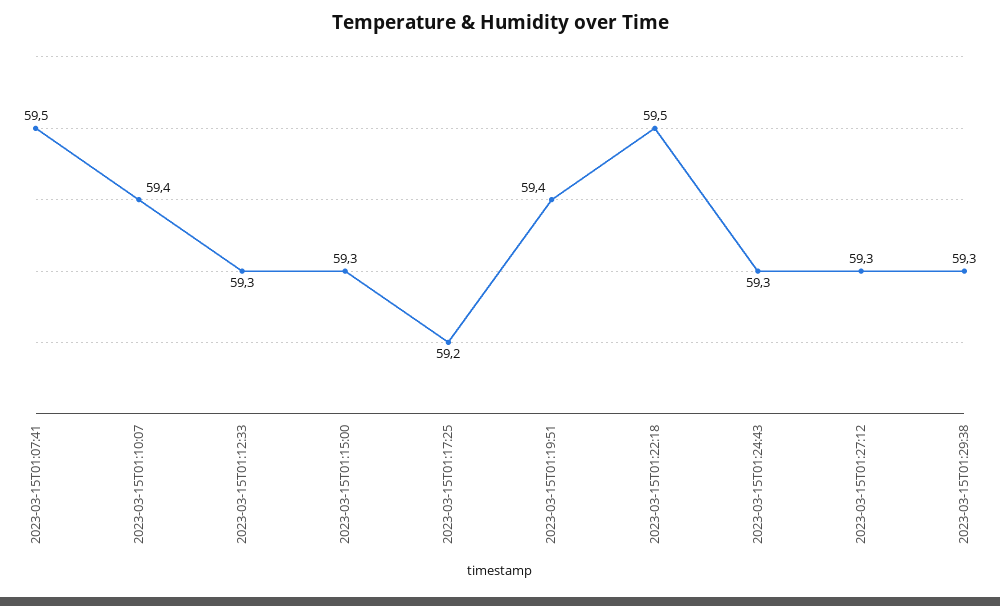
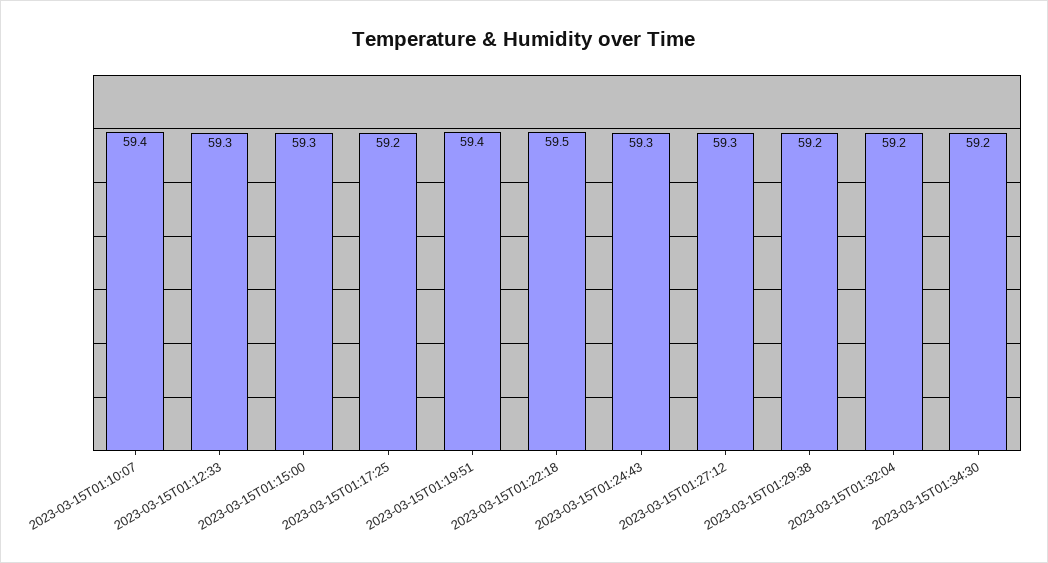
2023-03-15T01:07:41: 59.5 -> none
2023-03-15T01:29:38: 59.3 -> 59.2
2023-03-15T01:32:04: none -> 59.2
2023-03-15T01:34:30: none -> 59.2

